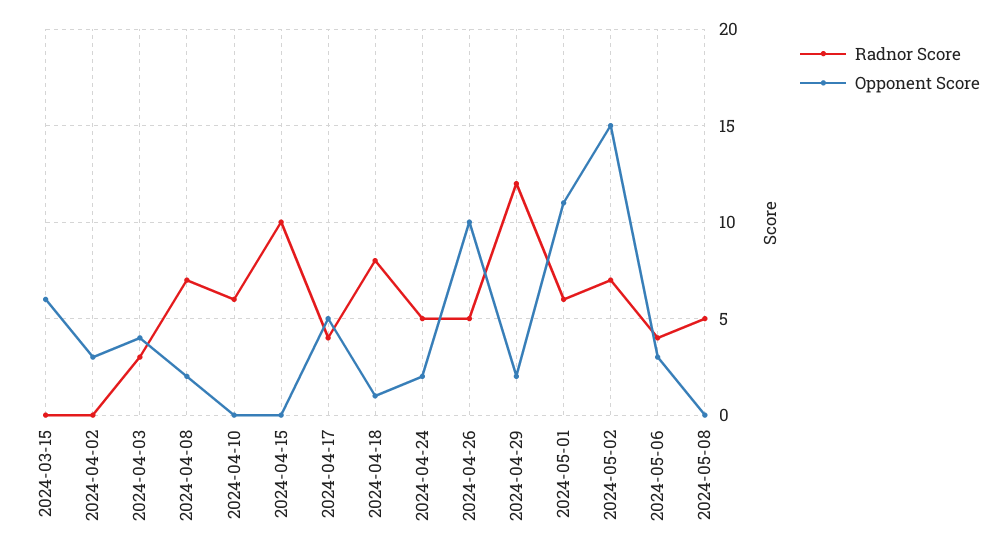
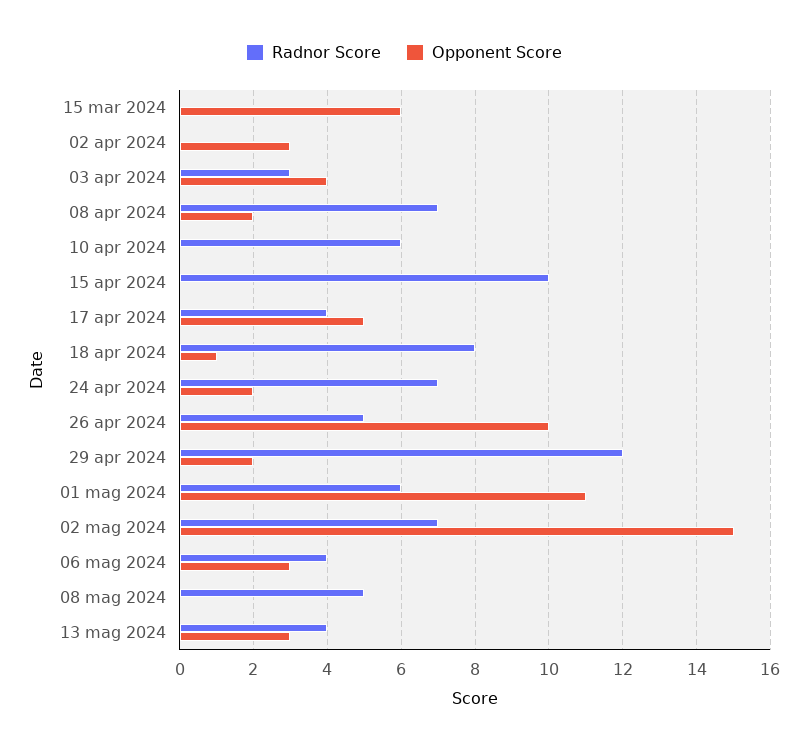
Radnor Score, 2024-04-24: 5 -> 7
Radnor Score, 13 mag 2024: none -> 4
Opponent Score, 13 mag 2024: none -> 3

